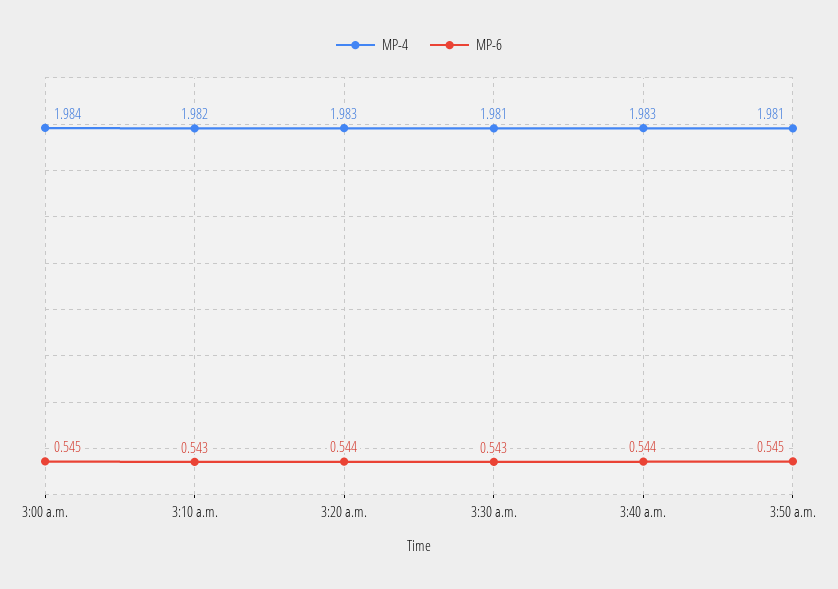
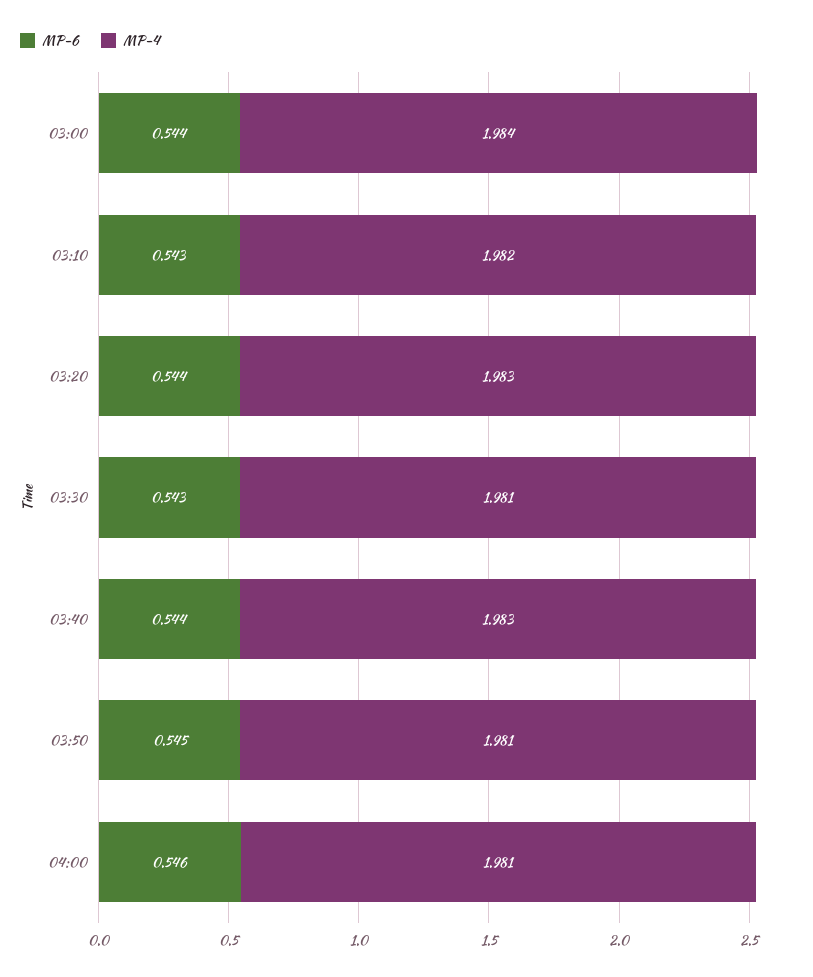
MP-6, 3:00 a.m.: 0.545 -> 0.544
MP-6, 04:00: none -> 0.546
MP-4, 04:00: none -> 1.981

